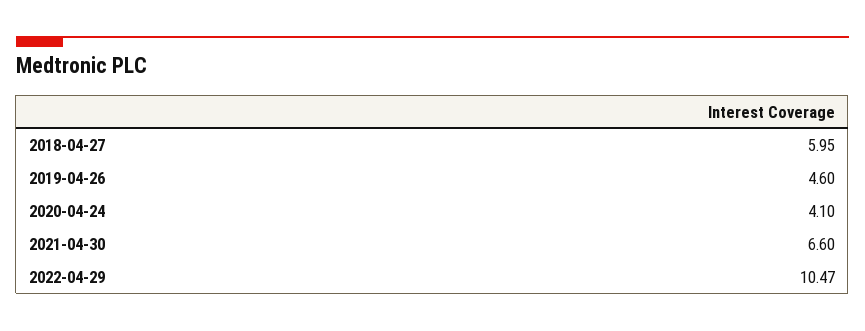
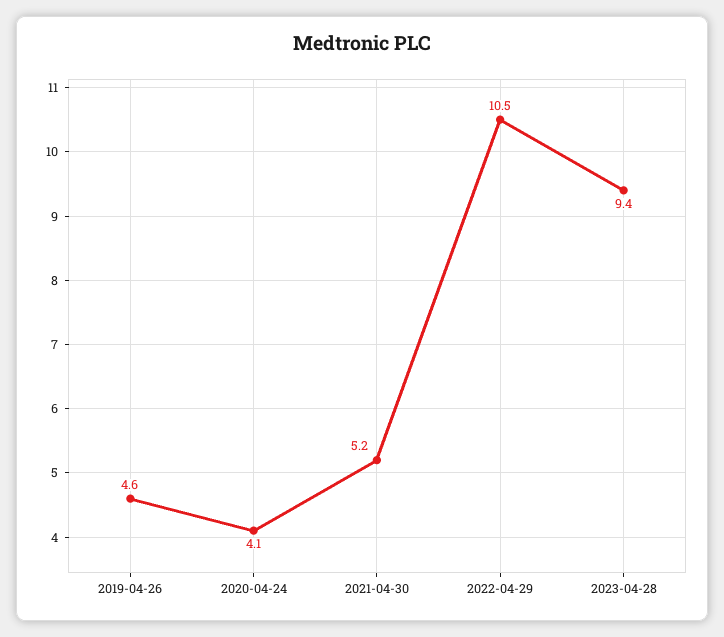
2018-04-27: 5.95 -> none
2021-04-30: 6.6 -> 5.2
2023-04-28: none -> 9.4

